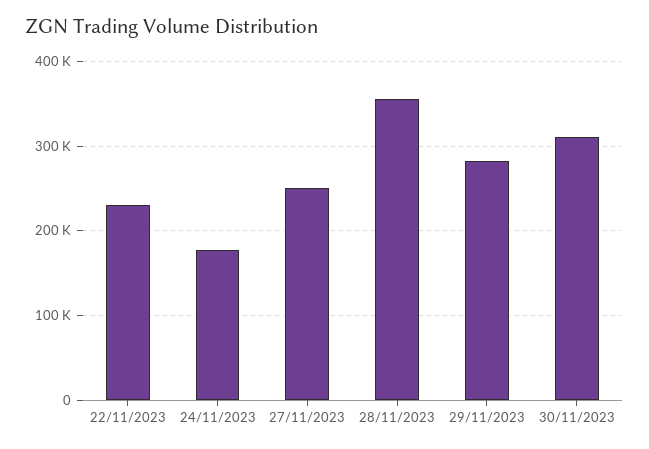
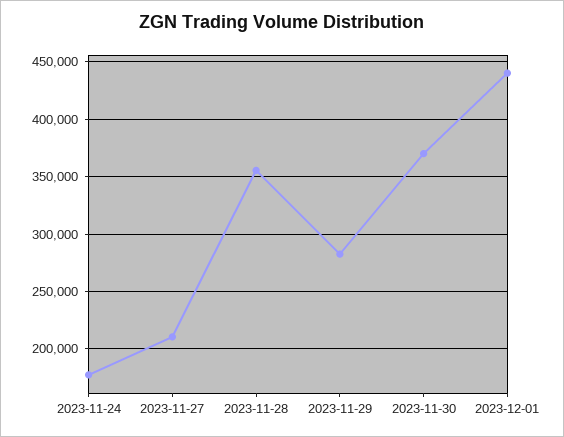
22/11/2023: 230000 -> none
27/11/2023: 250000 -> 210000
30/11/2023: 310000 -> 370000
2023-12-01: none -> 440000

